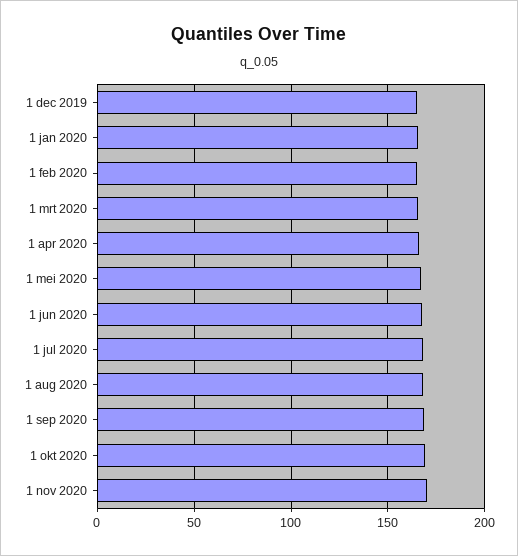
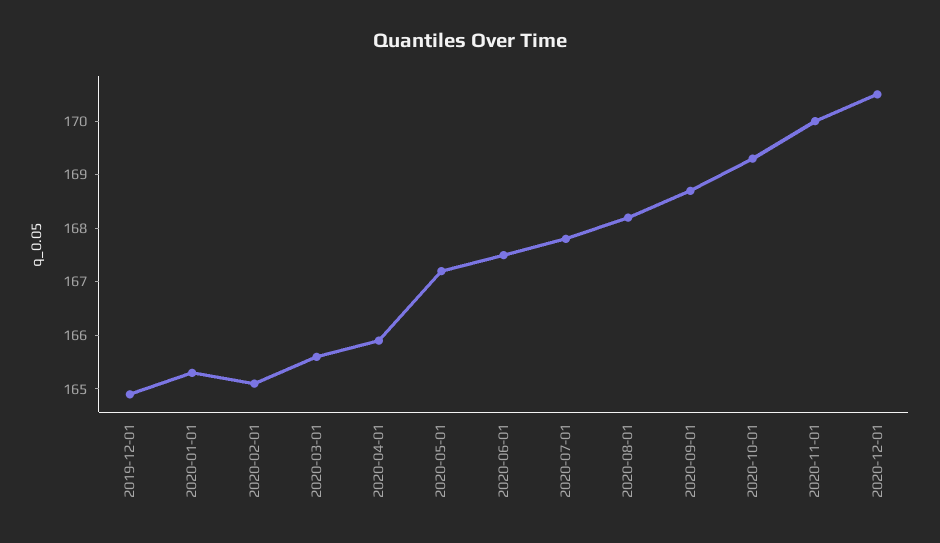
2020-12-01: none -> 170.5

